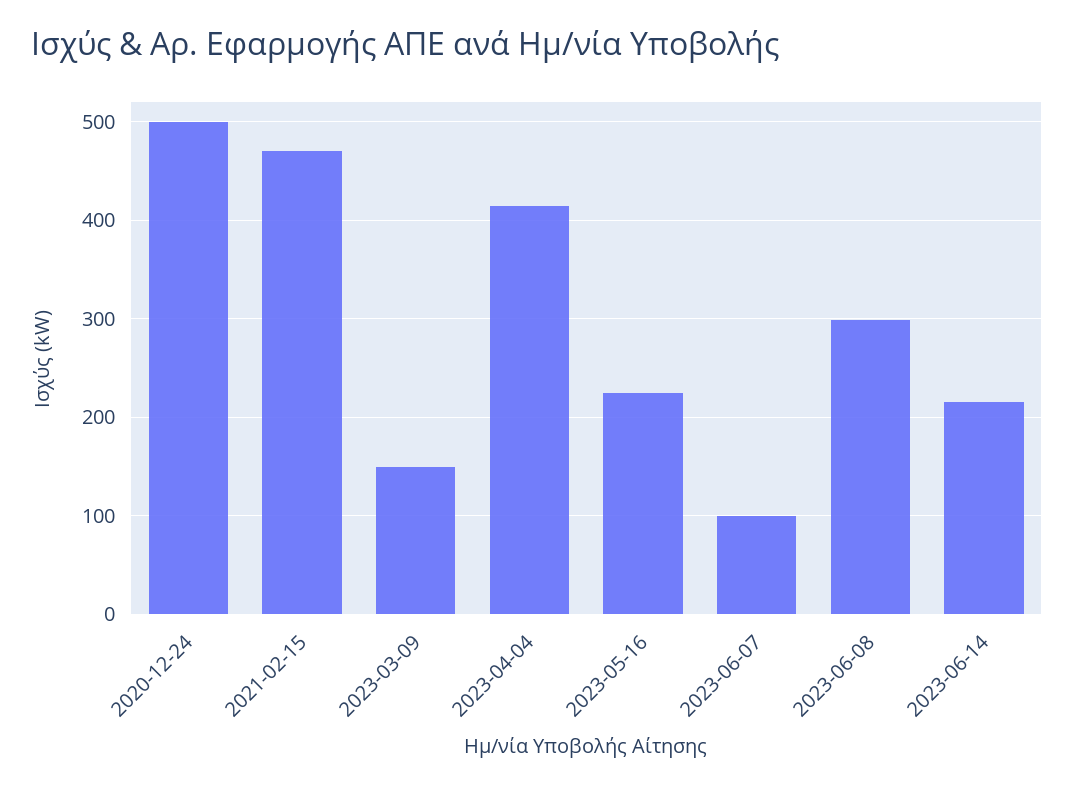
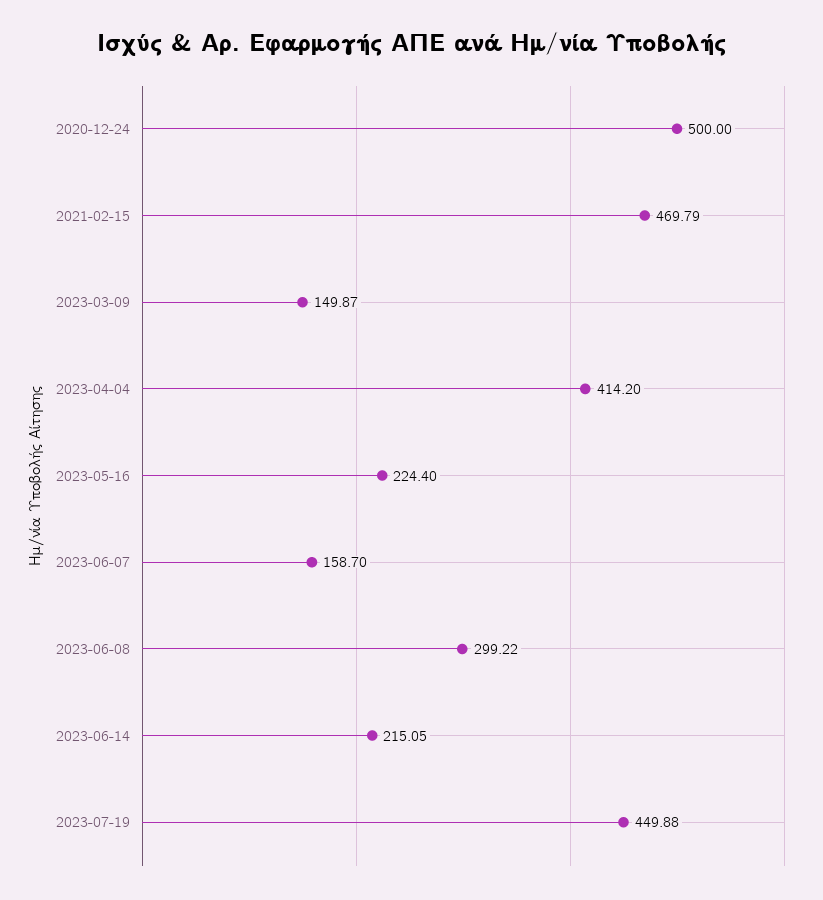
2023-06-07: 100 -> 158.7
2023-07-19: none -> 449.88

